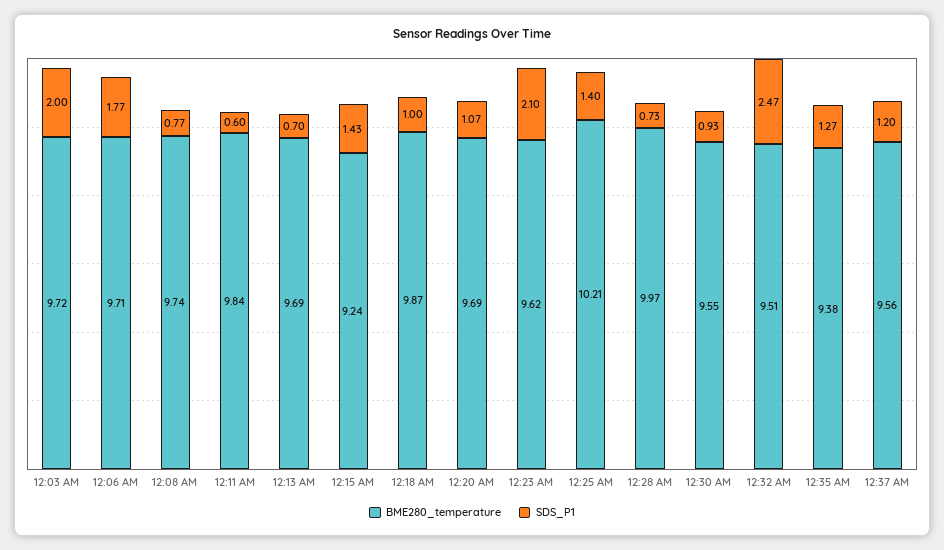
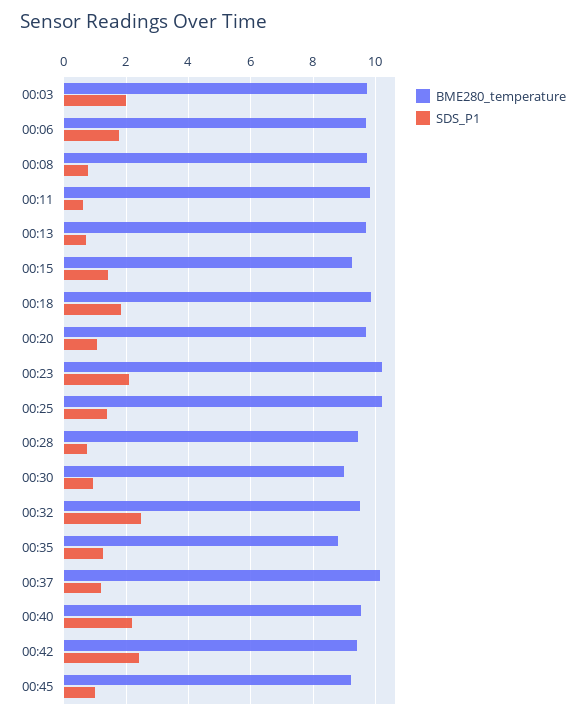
SDS_P1, 12:18 AM: 1 -> 1.8
BME280_temperature, 12:23 AM: 9.62 -> 10.2
BME280_temperature, 12:28 AM: 9.97 -> 9.4
BME280_temperature, 12:30 AM: 9.55 -> 9
BME280_temperature, 12:35 AM: 9.38 -> 8.8
BME280_temperature, 12:37 AM: 9.56 -> 10.2
BME280_temperature, 00:40: none -> 9.6
SDS_P1, 00:40: none -> 2.2
BME280_temperature, 00:42: none -> 9.4
SDS_P1, 00:42: none -> 2.4
BME280_temperature, 00:45: none -> 9.2
SDS_P1, 00:45: none -> 1

